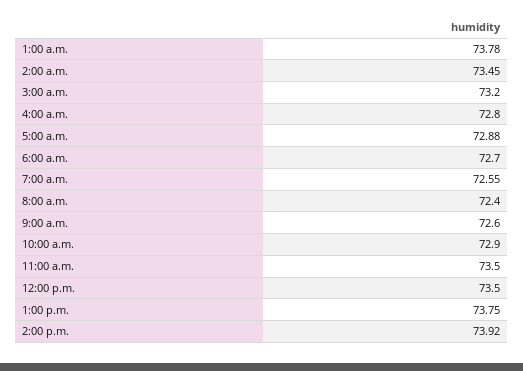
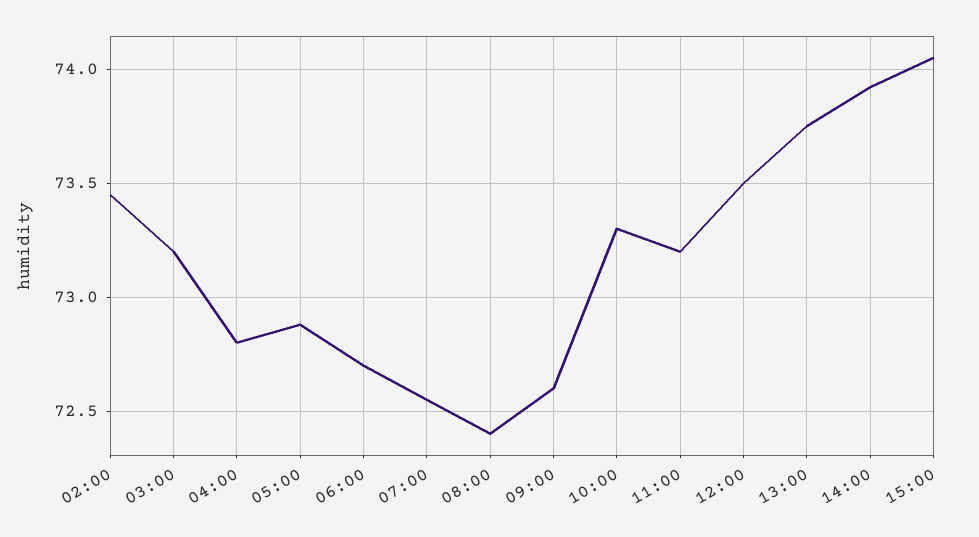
1:00 a.m.: 73.78 -> none
10:00 a.m.: 72.9 -> 73.3
11:00 a.m.: 73.5 -> 73.2
15:00: none -> 74.05

